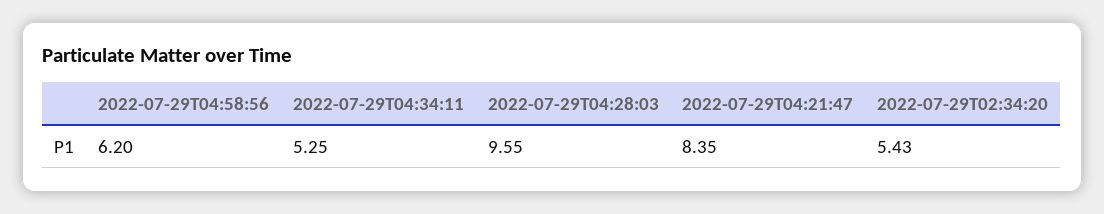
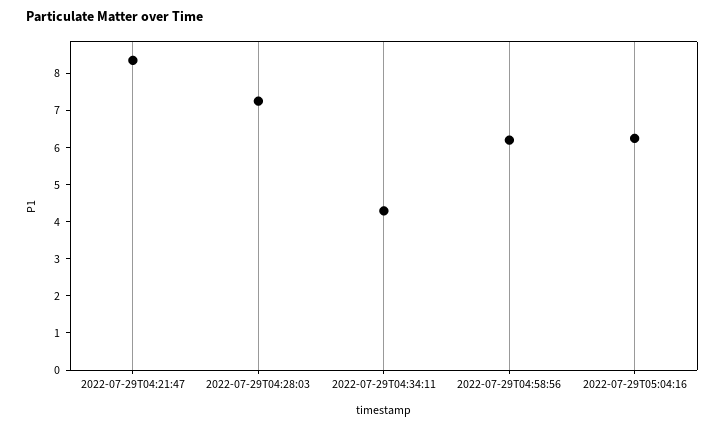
2022-07-29T04:34:11: 5.25 -> 4.25
2022-07-29T04:28:03: 9.55 -> 7.25
2022-07-29T02:34:20: 5.43 -> none
2022-07-29T05:04:16: none -> 6.25

